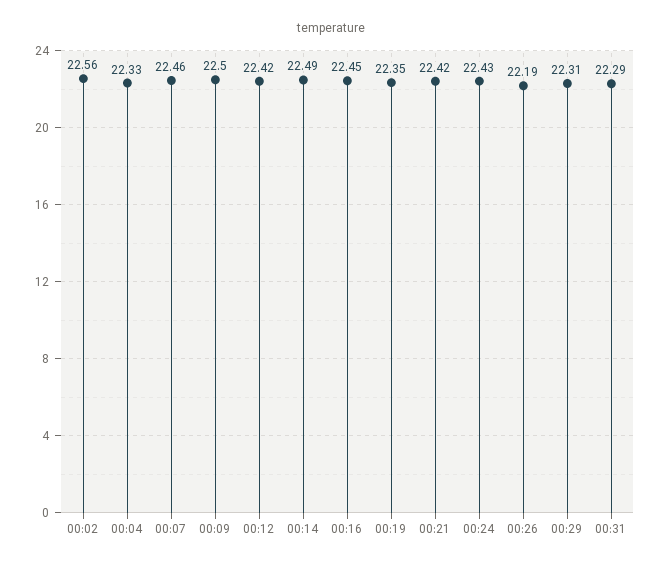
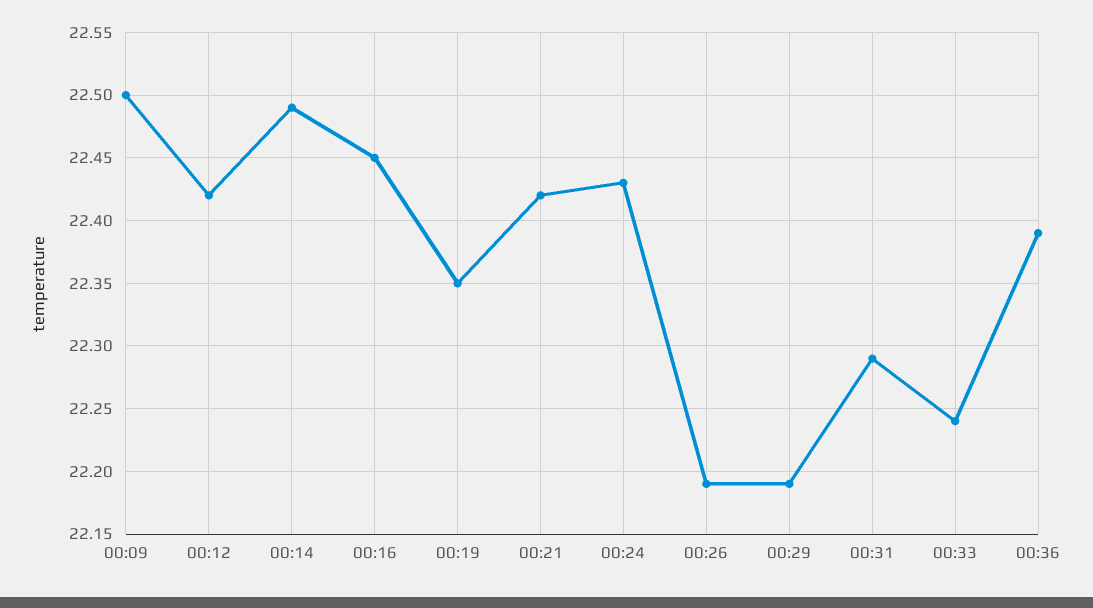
00:02: 22.56 -> none
00:04: 22.33 -> none
00:07: 22.46 -> none
00:29: 22.31 -> 22.19
00:33: none -> 22.24
00:36: none -> 22.39

